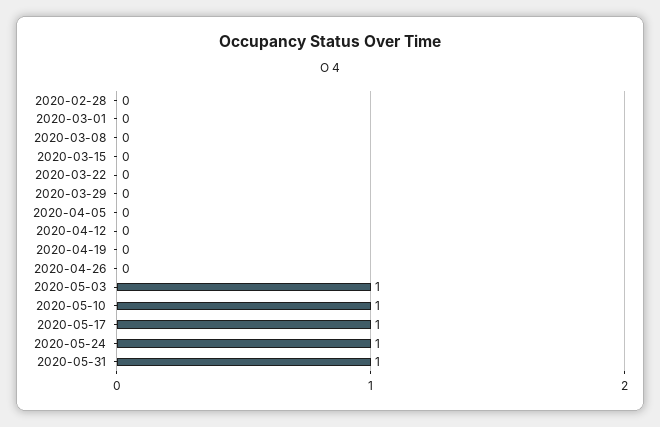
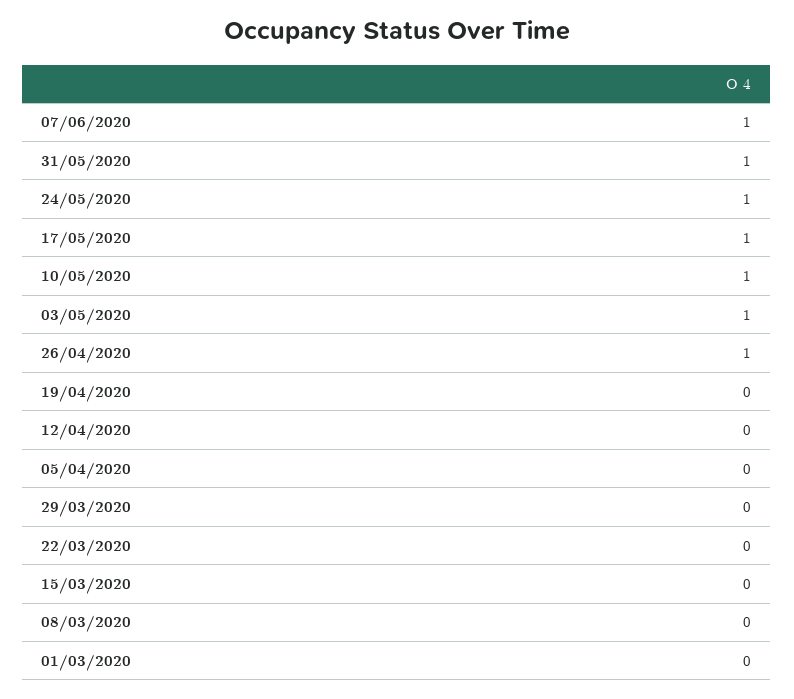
2020-02-28: 0 -> none
2020-04-26: 0 -> 1
07/06/2020: none -> 1

